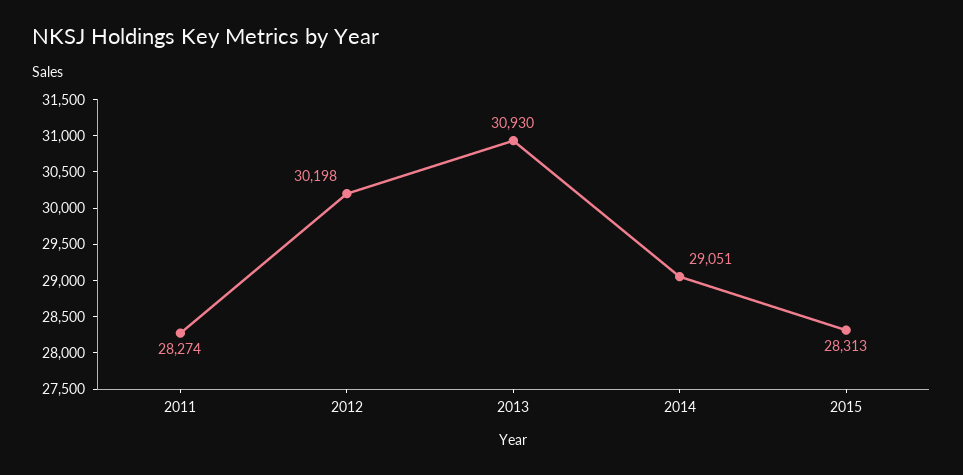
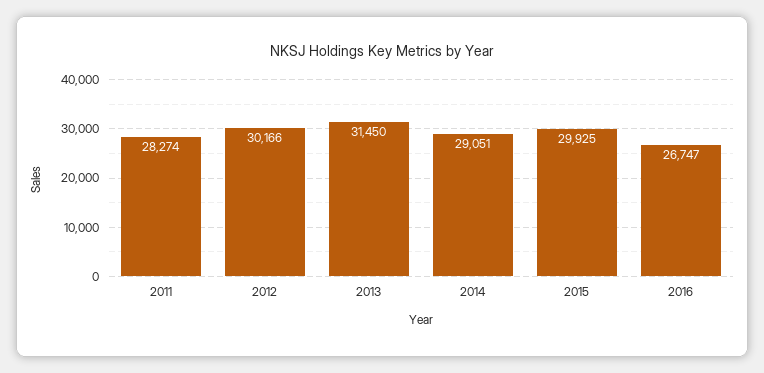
2012: 30198 -> 30166
2013: 30930 -> 31450
2015: 28313 -> 29925
2016: none -> 26747

